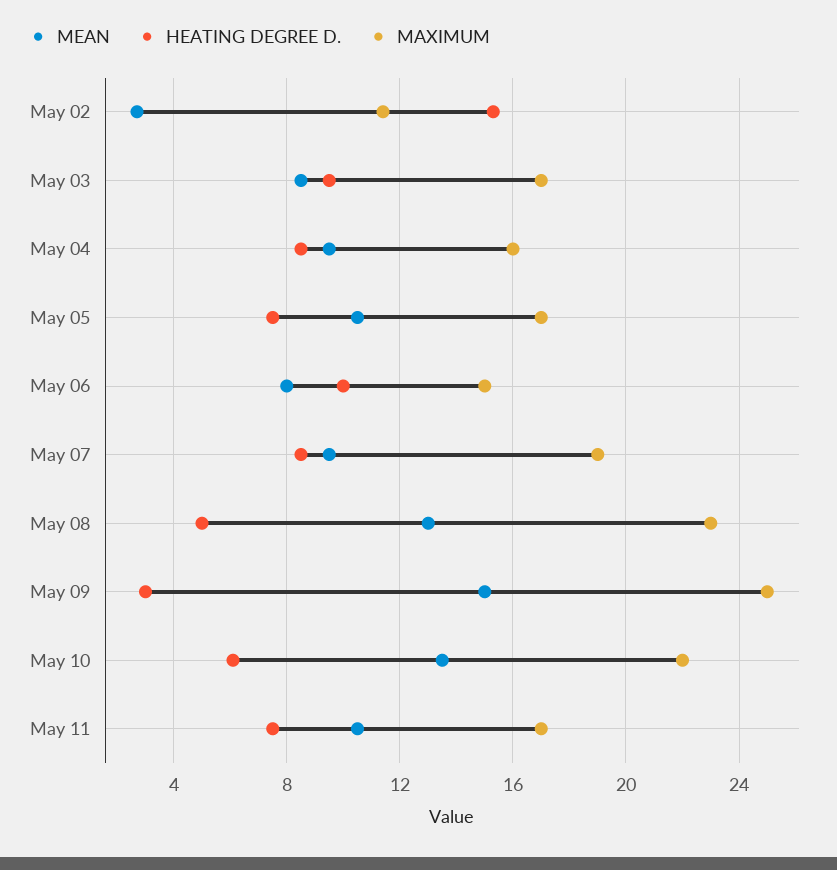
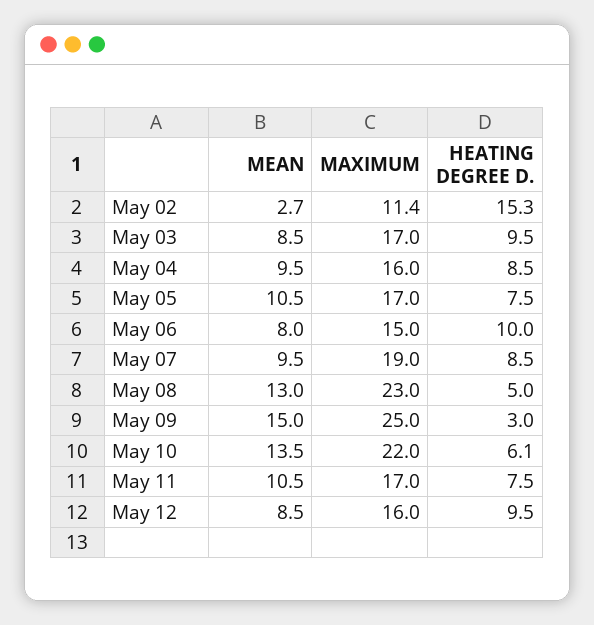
MEAN, May 12: none -> 8.5
MAXIMUM, May 12: none -> 16
HEATING DEGREE D., May 12: none -> 9.5

